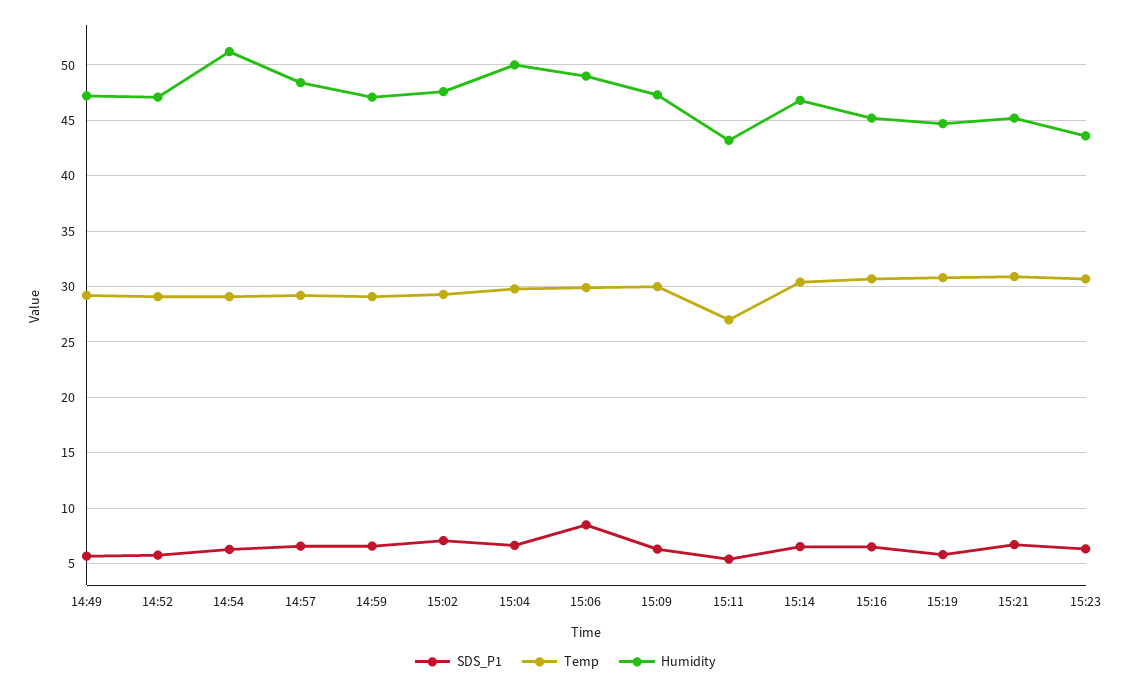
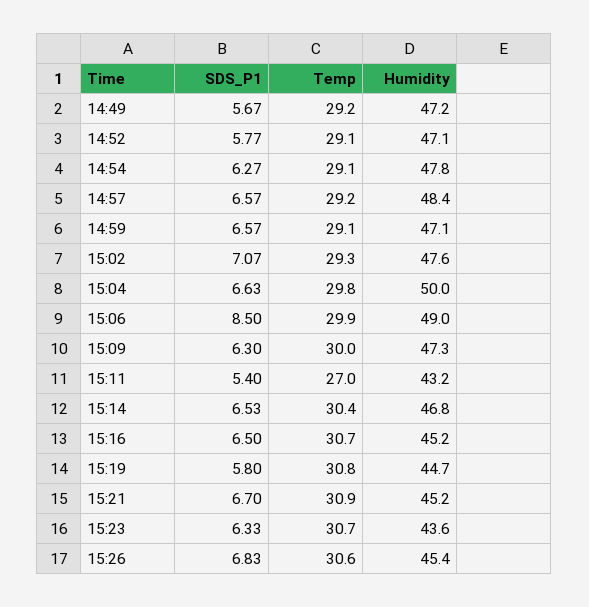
Humidity, 14:54: 51 -> 47.8
SDS_P1, 15:26: none -> 6.83
Temp, 15:26: none -> 30.6
Humidity, 15:26: none -> 45.4

